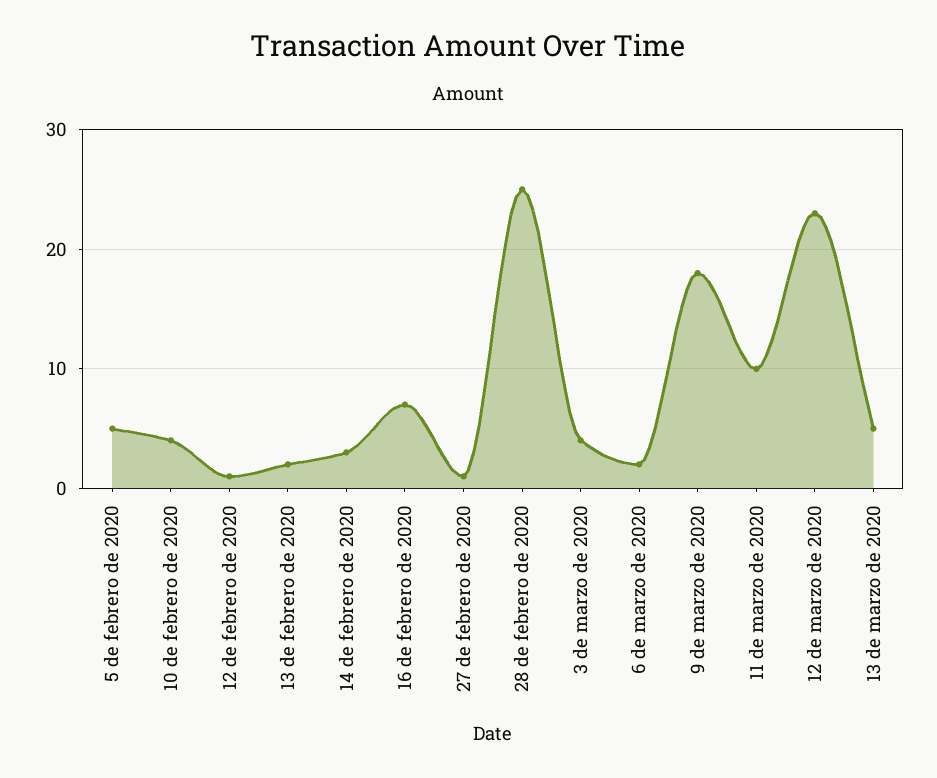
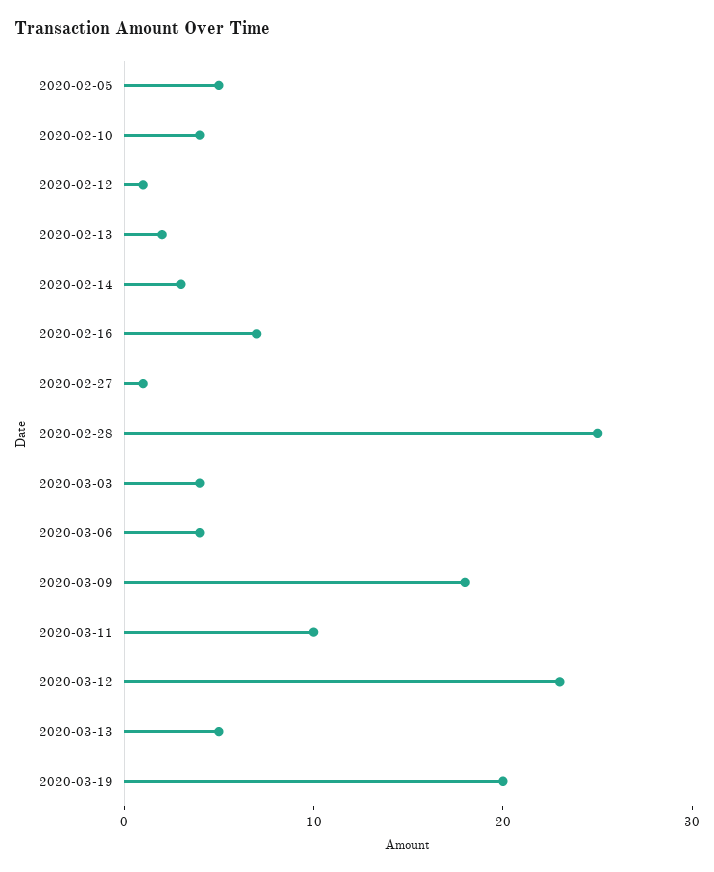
6 de marzo de 2020: 2 -> 4
2020-03-19: none -> 20

